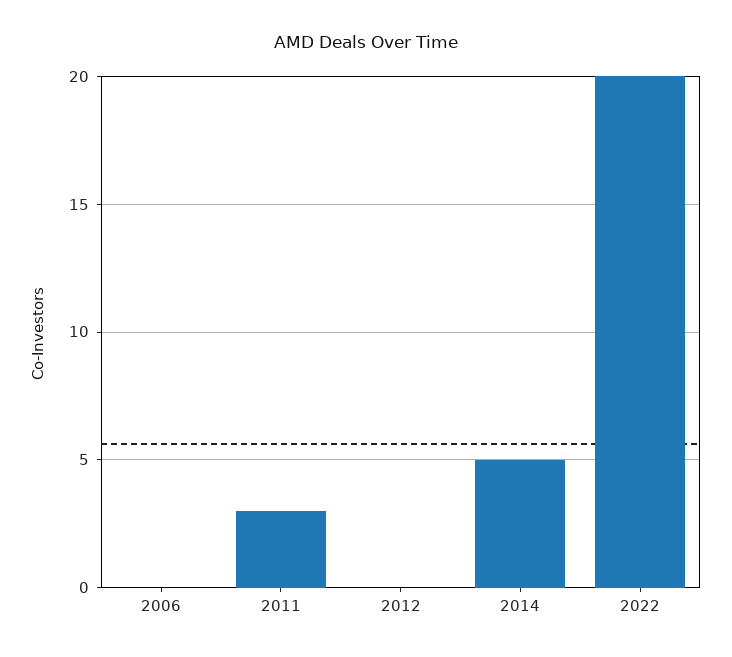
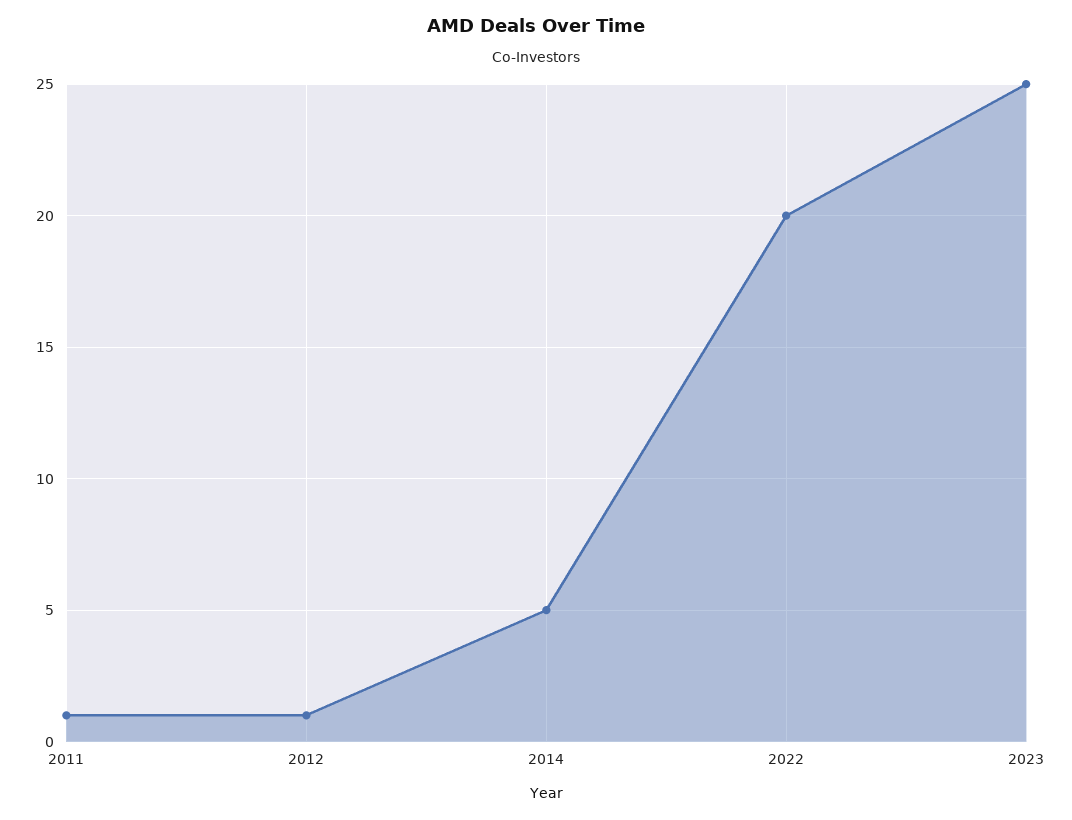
2006: 0 -> none
2011: 3 -> 1
2012: 0 -> 1
2023: none -> 25

